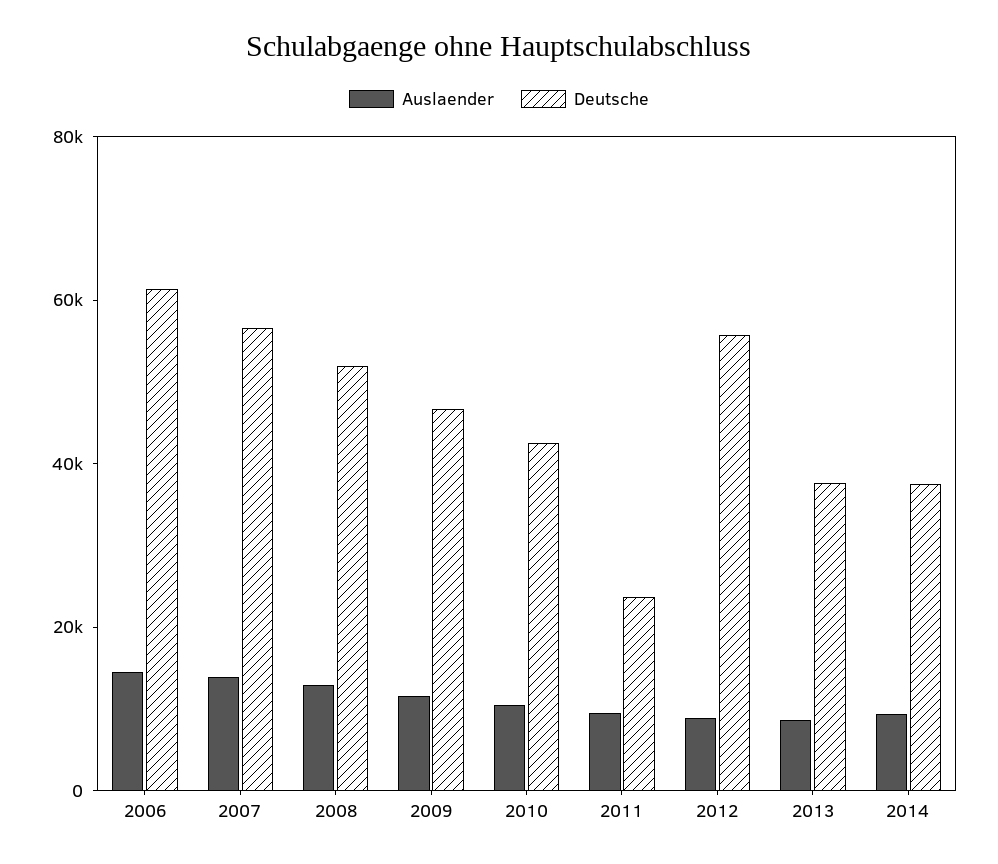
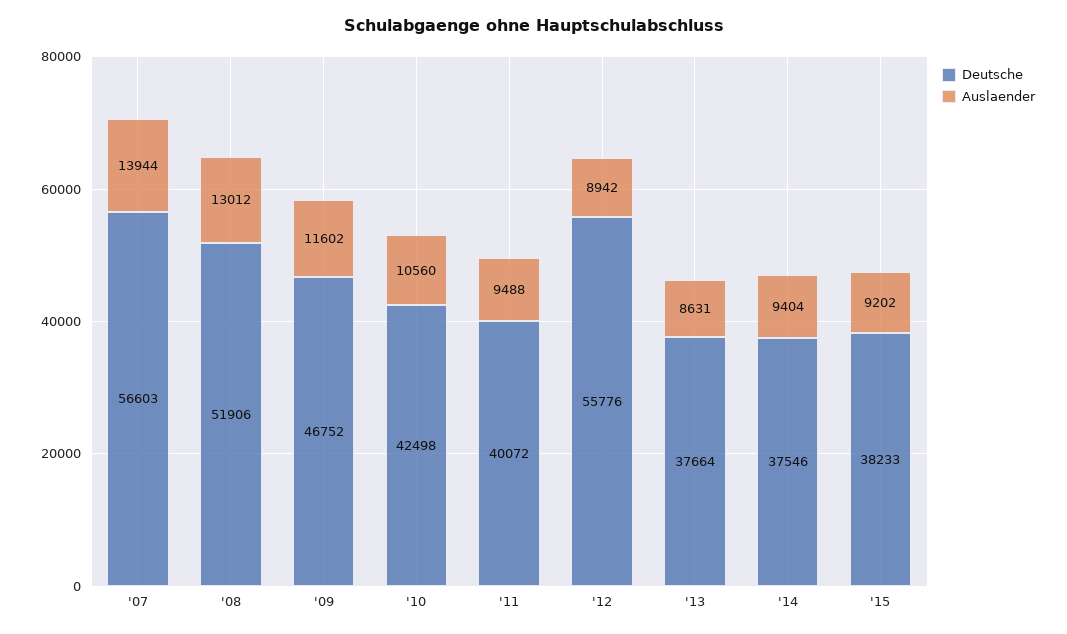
Auslaender, 2006: 15000 -> none
Deutsche, 2006: 60000 -> none
Deutsche, 2011: 25000 -> 40072
Deutsche, '15: none -> 38233
Auslaender, '15: none -> 9202

